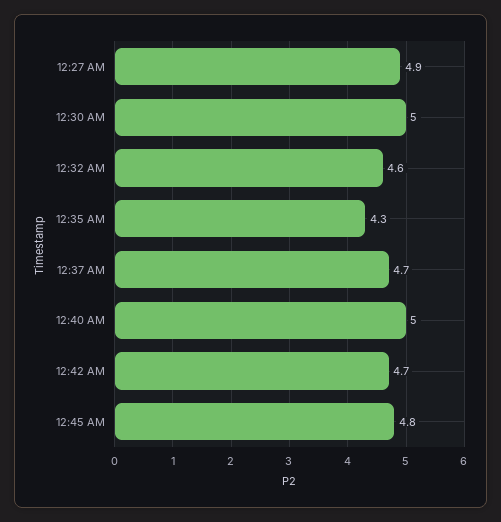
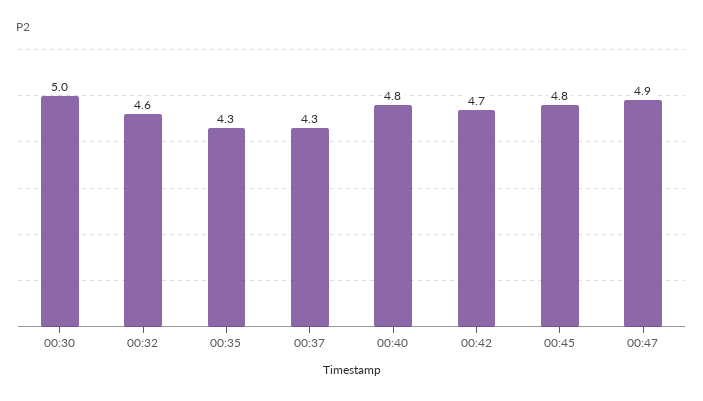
12:27 AM: 4.9 -> none
12:37 AM: 4.7 -> 4.3
12:40 AM: 5 -> 4.8
00:47: none -> 4.9

